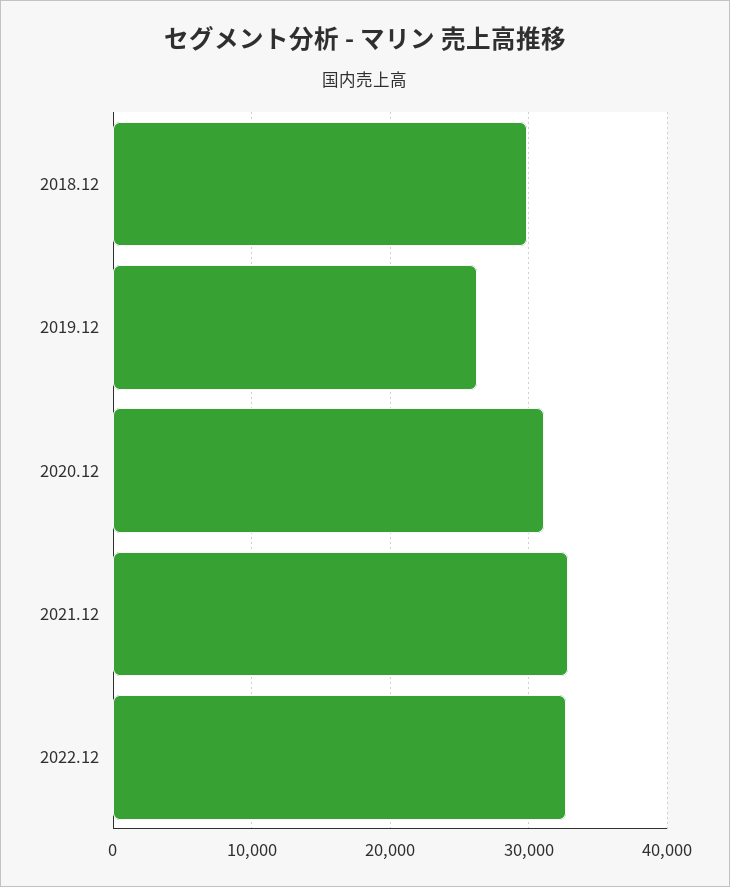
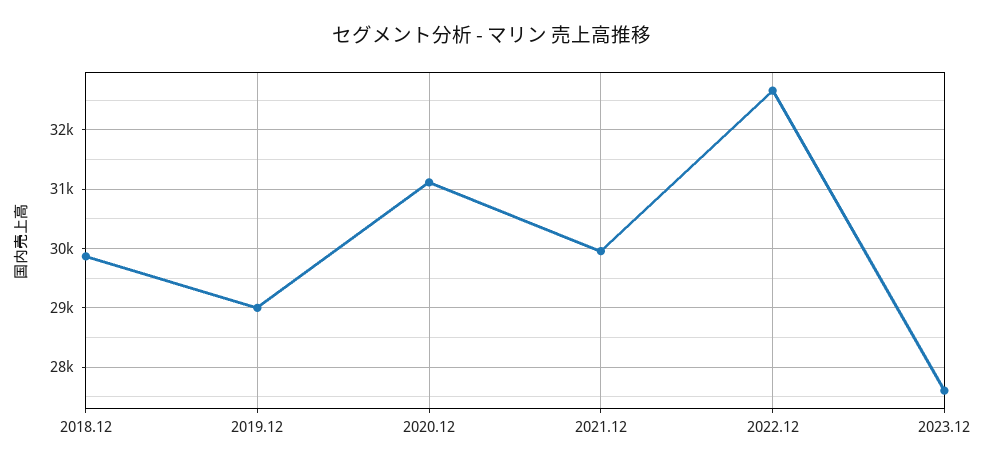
2019.12: 26000 -> 29000
2021.12: 33000 -> 30000
2023.12: none -> 27600

